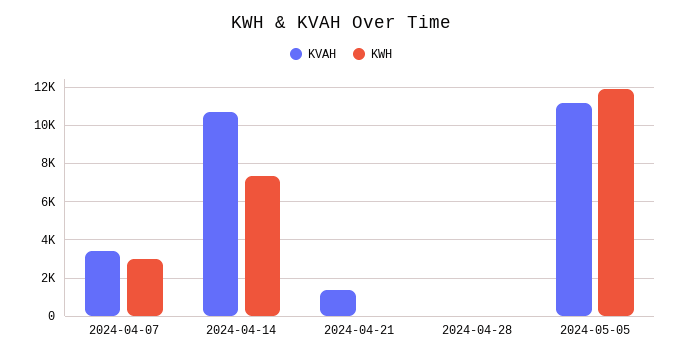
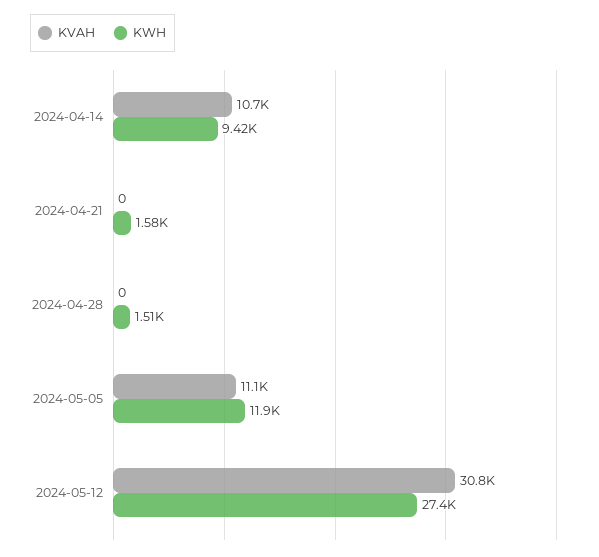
KVAH, 2024-04-07: 3500 -> none
KWH, 2024-04-07: 3000 -> none
KWH, 2024-04-14: 7500 -> 9420
KVAH, 2024-04-21: 1500 -> 0
KWH, 2024-04-21: 0 -> 1580
KWH, 2024-04-28: 0 -> 1510
KVAH, 2024-05-12: none -> 30800
KWH, 2024-05-12: none -> 27400

